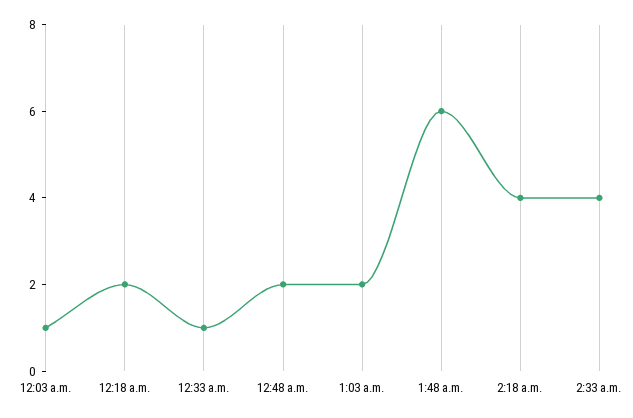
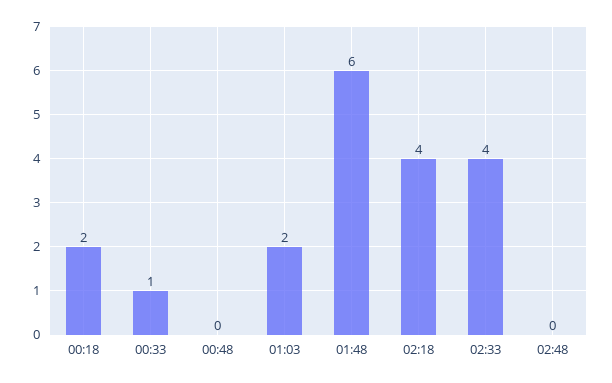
12:03 a.m.: 1 -> none
12:48 a.m.: 2 -> 0
02:48: none -> 0

